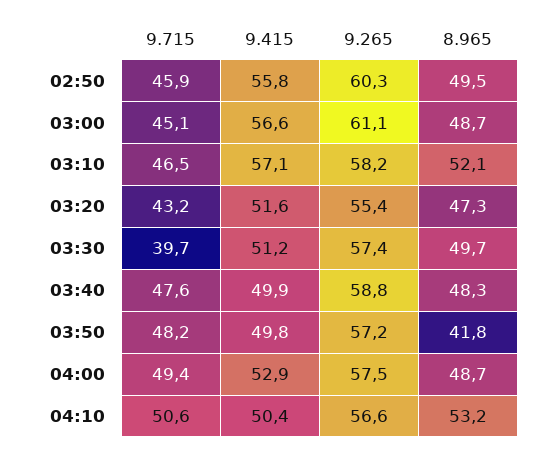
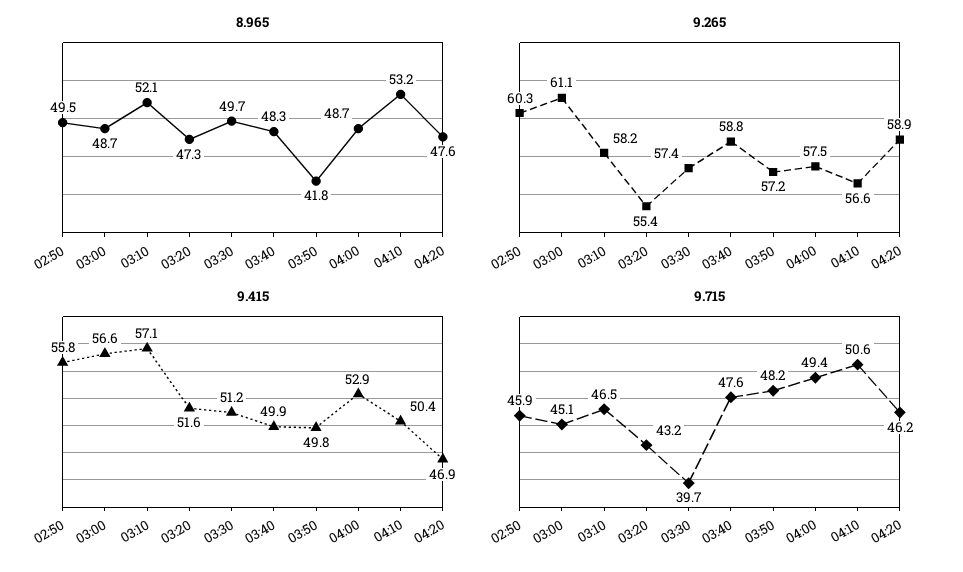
8.965, 04:20: none -> 47.6
9.265, 04:20: none -> 58.9
9.415, 04:20: none -> 46.9
9.715, 04:20: none -> 46.2

